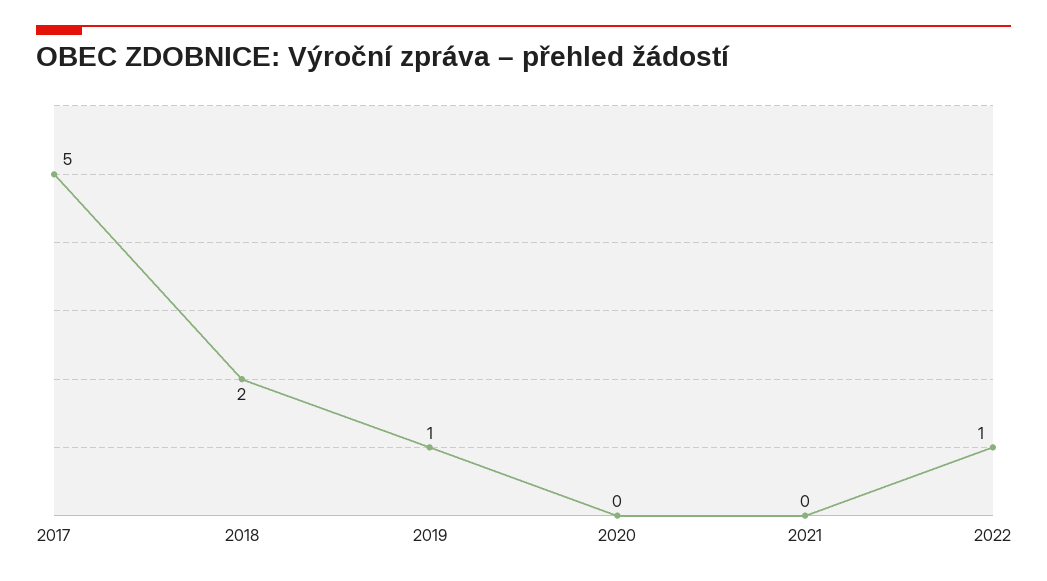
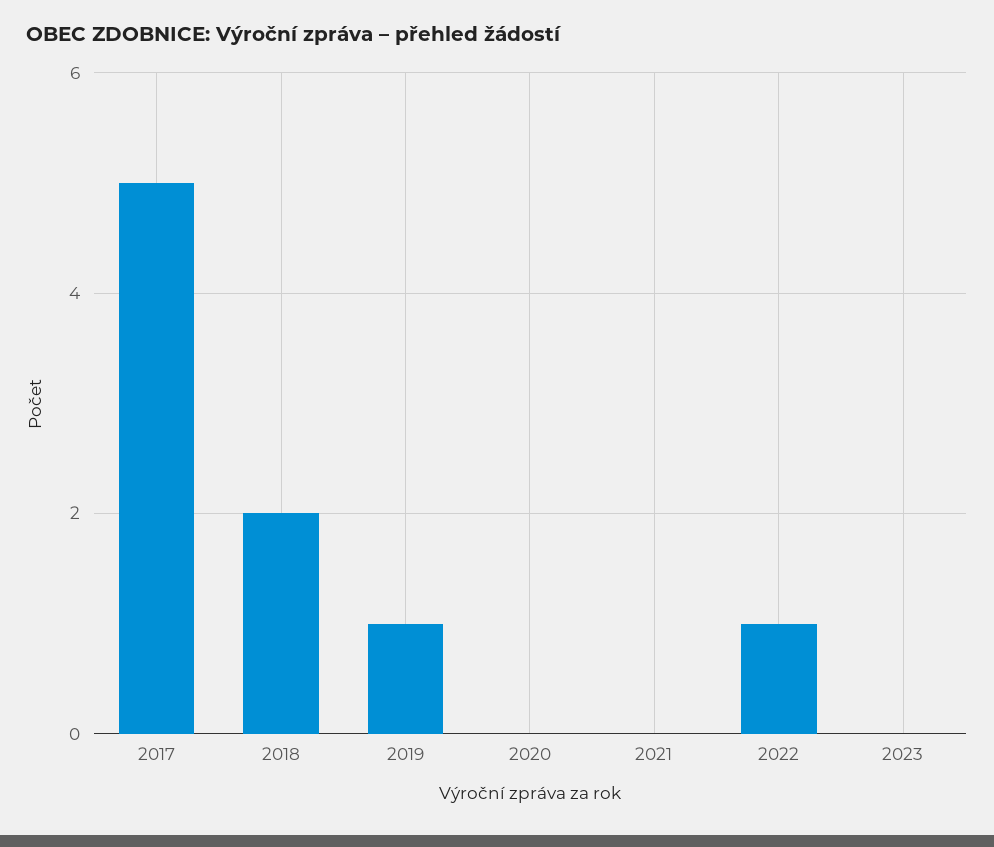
2023: none -> 0

